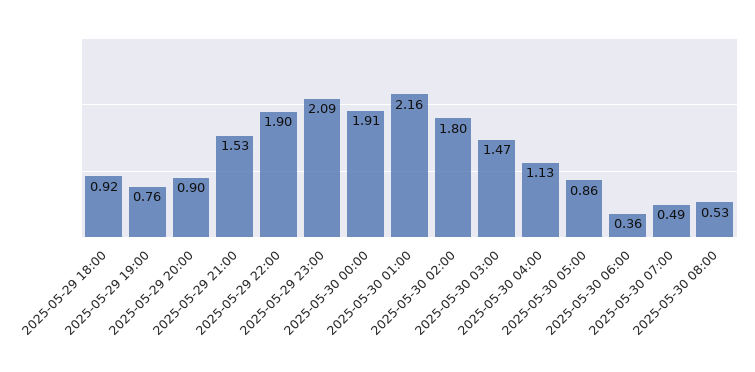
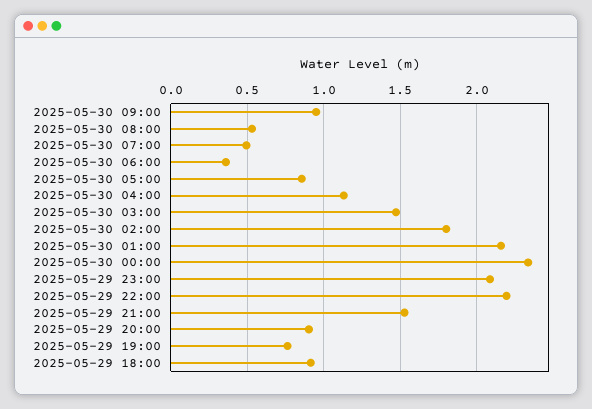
2025-05-29 22:00: 1.9 -> 2.2
2025-05-30 00:00: 1.91 -> 2.35
2025-05-30 09:00: none -> 0.95

